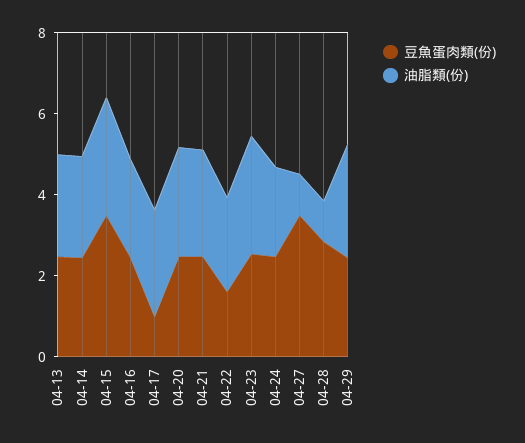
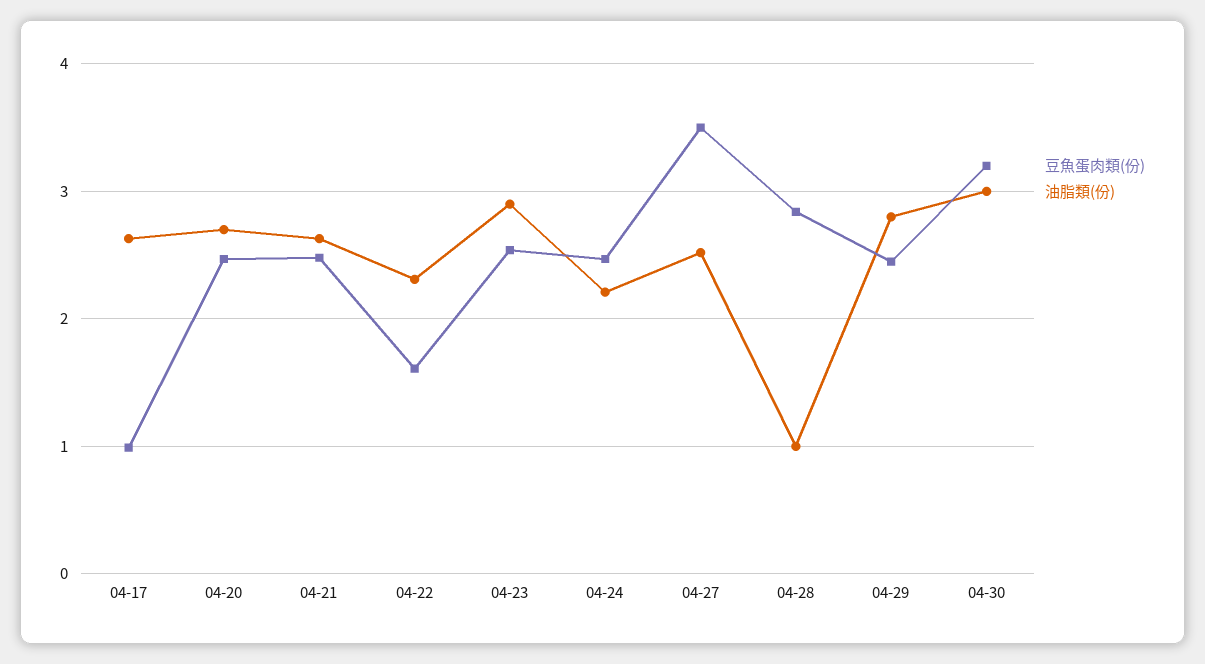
豆魚蛋肉類(份), 04-13: 2.5 -> none
油脂類(份), 04-13: 2.5 -> none
豆魚蛋肉類(份), 04-14: 2.5 -> none
油脂類(份), 04-14: 2.5 -> none
豆魚蛋肉類(份), 04-15: 3.5 -> none
油脂類(份), 04-15: 3 -> none
豆魚蛋肉類(份), 04-16: 2.5 -> none
油脂類(份), 04-16: 2.5 -> none
油脂類(份), 04-27: 1 -> 2.5
豆魚蛋肉類(份), 04-30: none -> 3.2
油脂類(份), 04-30: none -> 3

